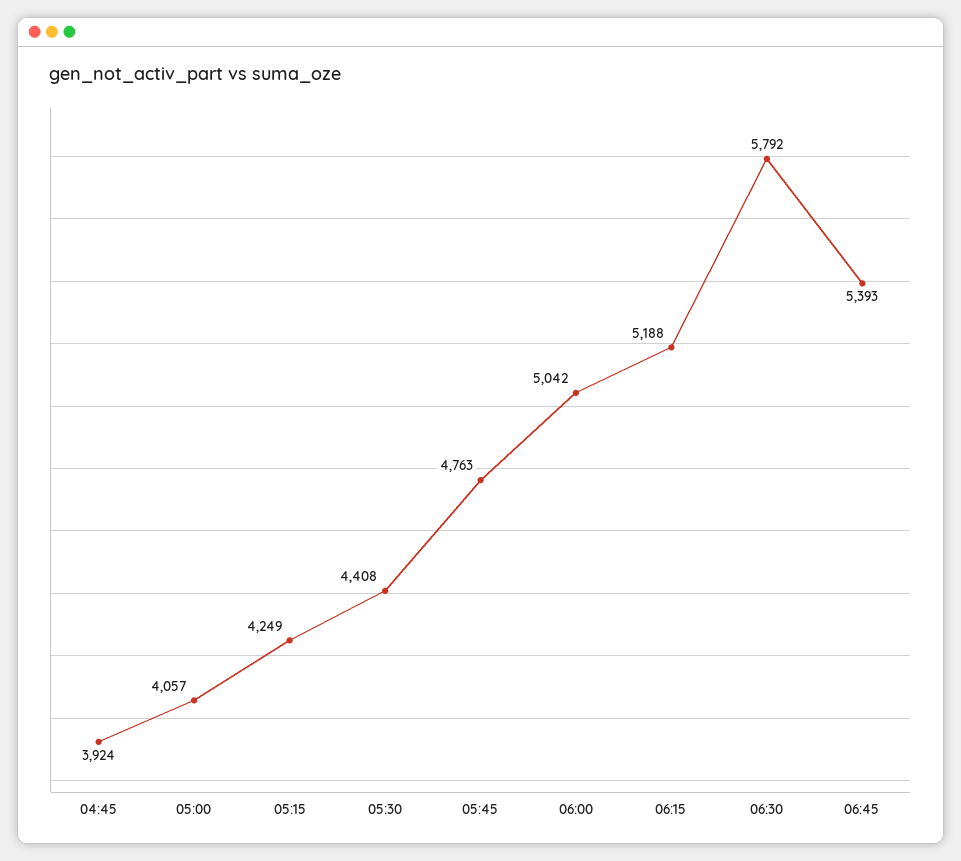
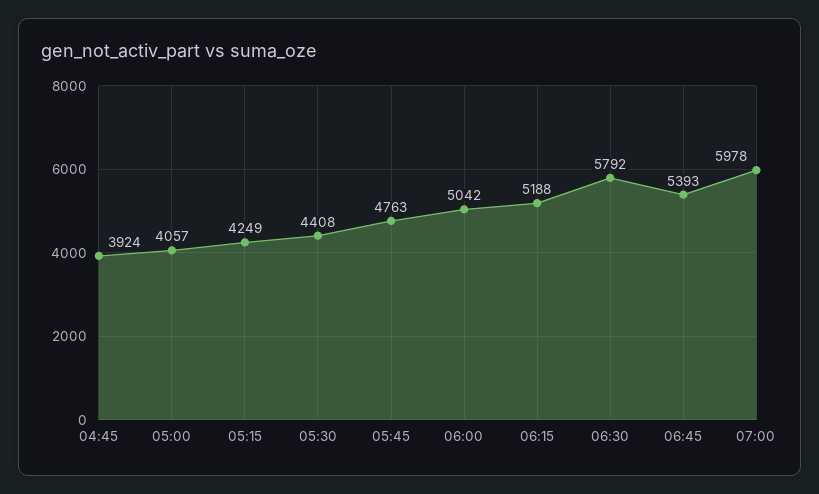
07:00: none -> 5978

